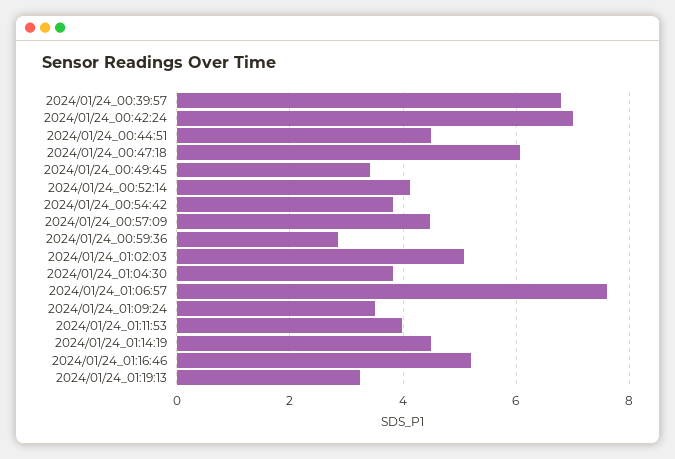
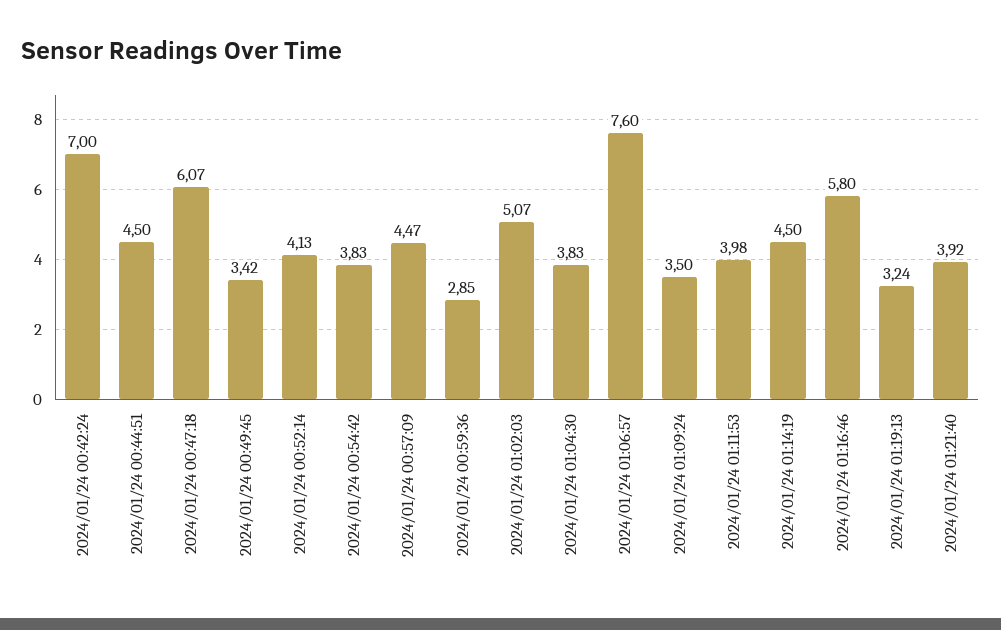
2024/01/24_00:39:57: 6.8 -> none
2024/01/24_01:16:46: 5.2 -> 5.8
2024/01/24 01:21:40: none -> 3.92

